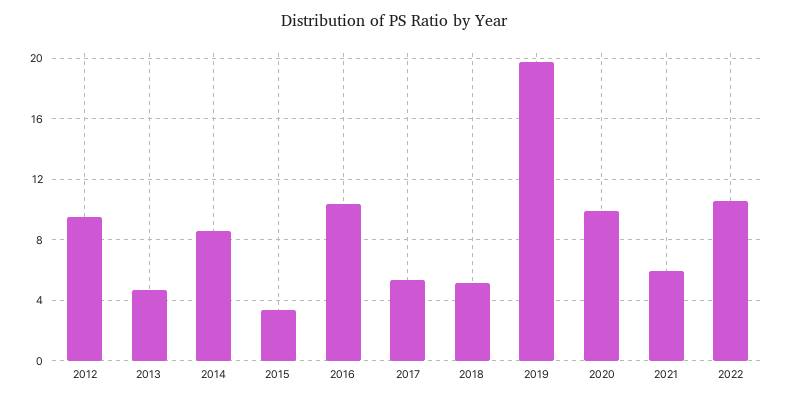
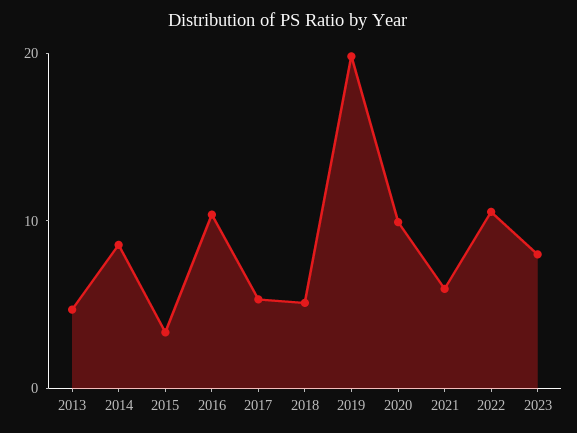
2012: 9.5 -> none
2023: none -> 8

